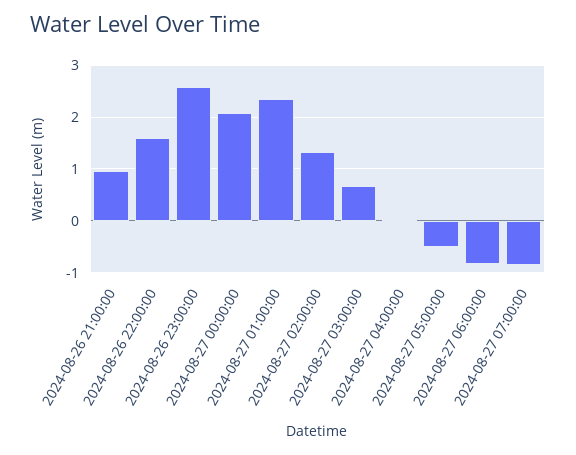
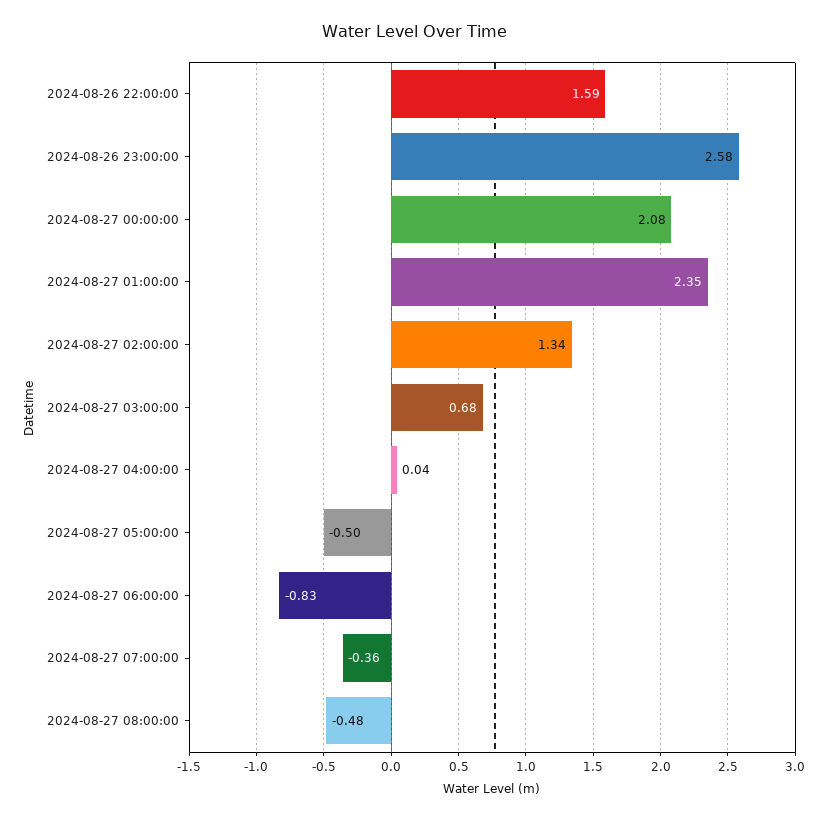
2024-08-26 21:00:00: 1 -> none
2024-08-27 07:00:00: -0.8 -> -0.36
2024-08-27 08:00:00: none -> -0.48

